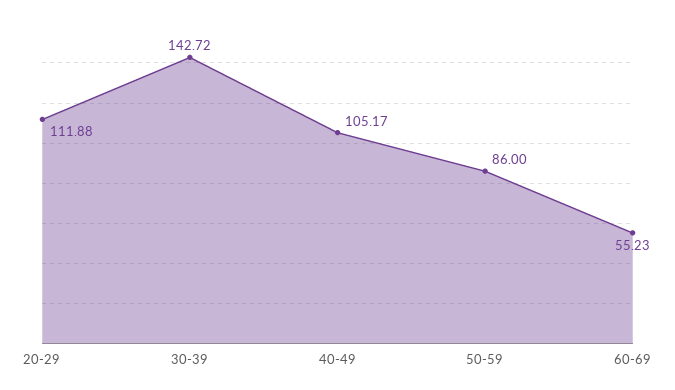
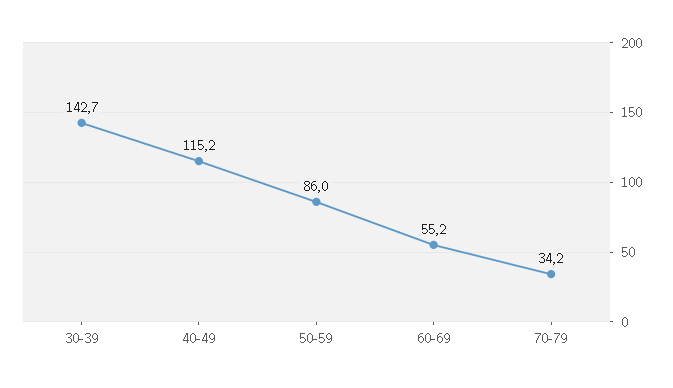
20-29: 111.88 -> none
40-49: 105.17 -> 115.2
70-79: none -> 34.2

